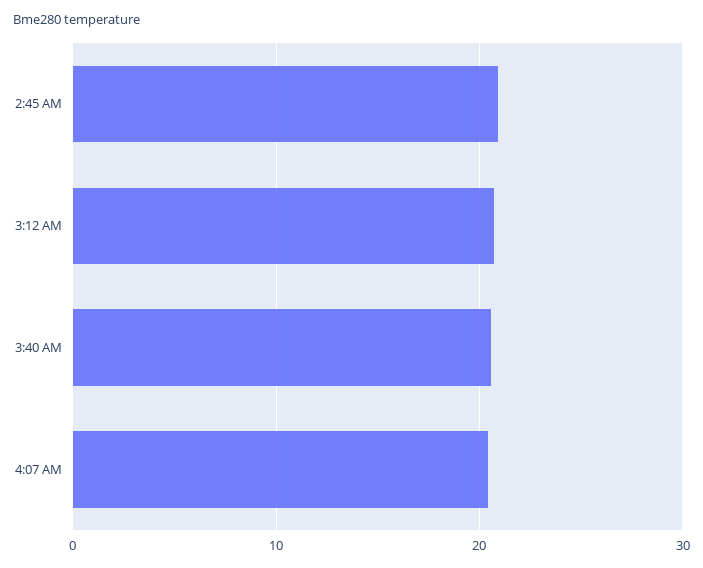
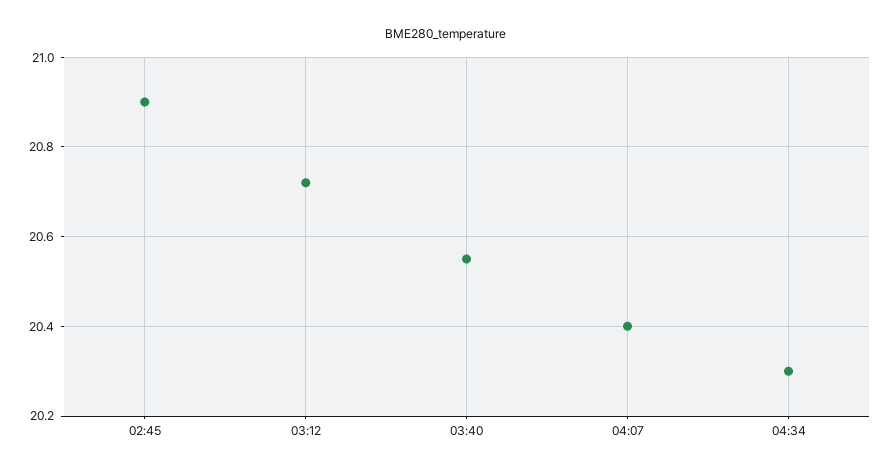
04:34: none -> 20.3

